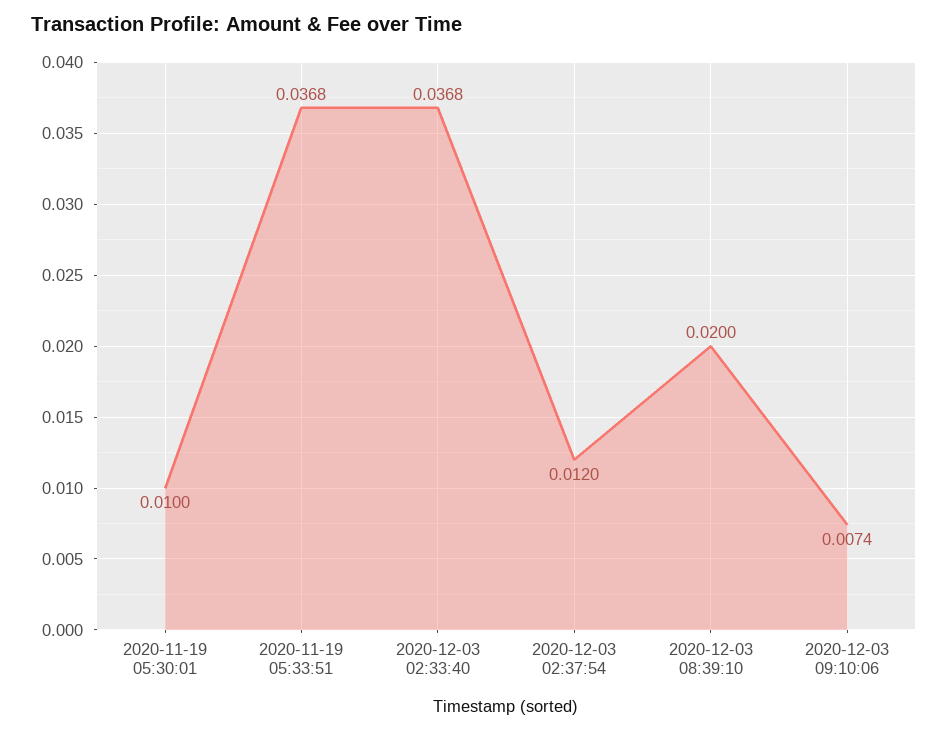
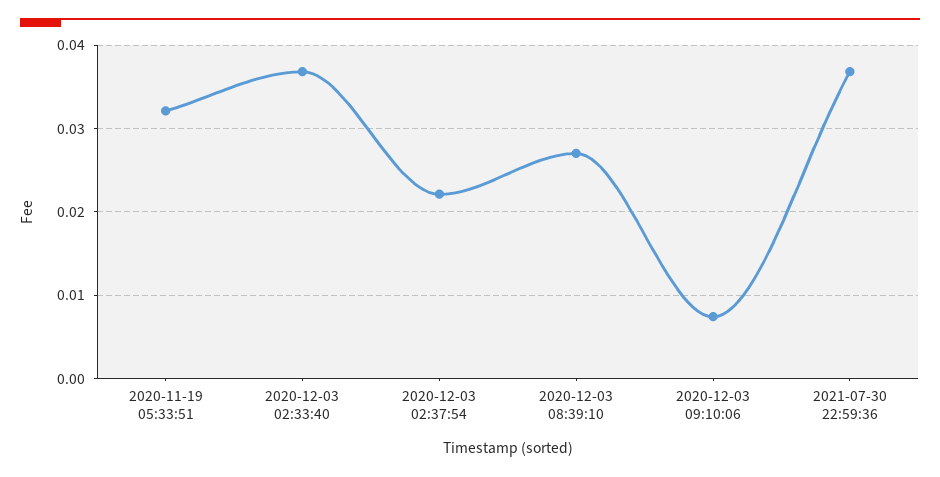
2020-11-19 05:30:01: 0.01 -> none
2020-11-19 05:33:51: 0.0368 -> 0.032
2020-12-03 02:37:54: 0.012 -> 0.022
2020-12-03 08:39:10: 0.02 -> 0.027
2021-07-30 22:59:36: none -> 0.037

